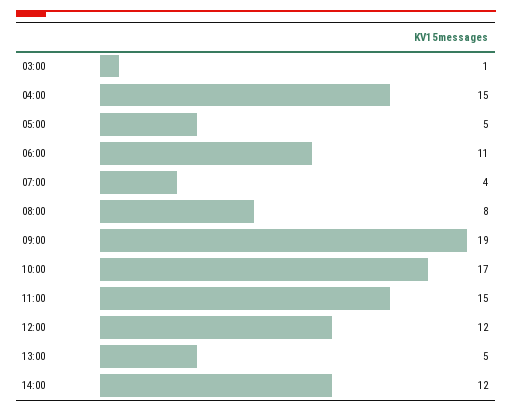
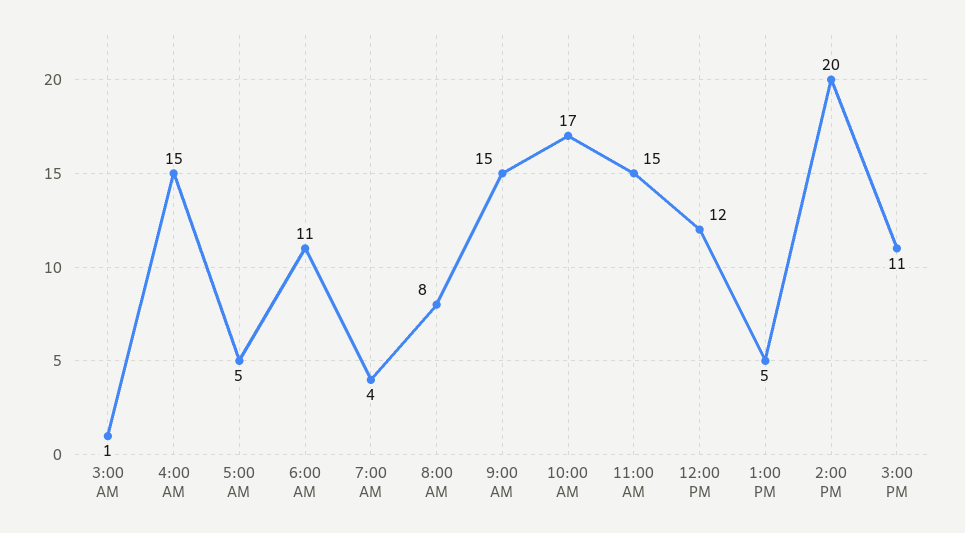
09:00: 19 -> 15
14:00: 12 -> 20
3:00 PM: none -> 11

